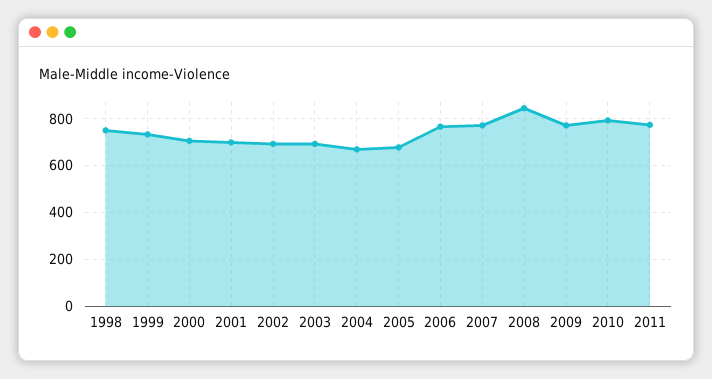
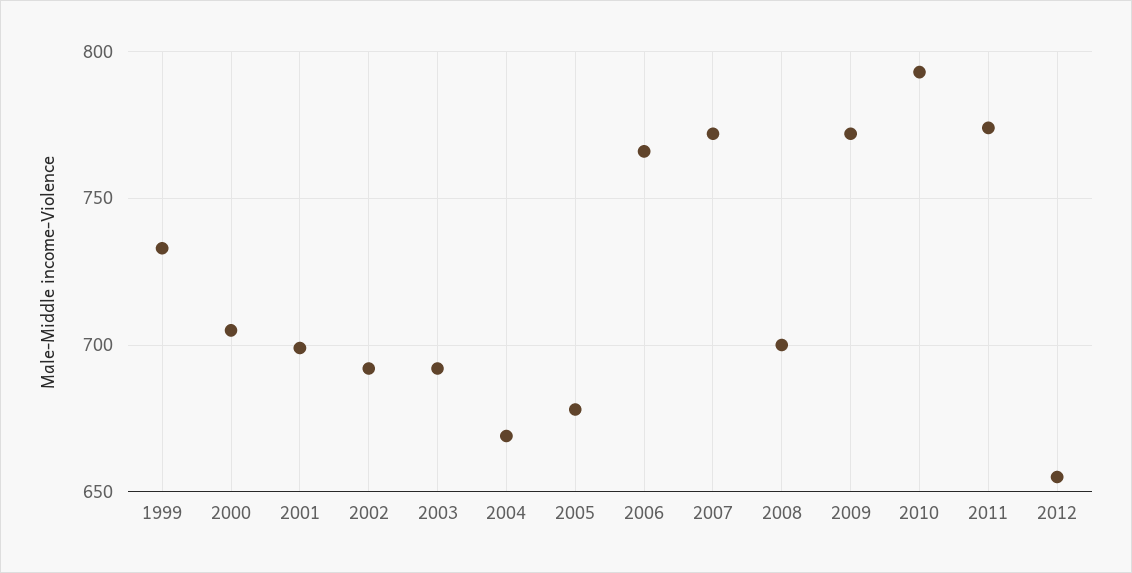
1998: 750 -> none
2008: 850 -> 700
2012: none -> 655

